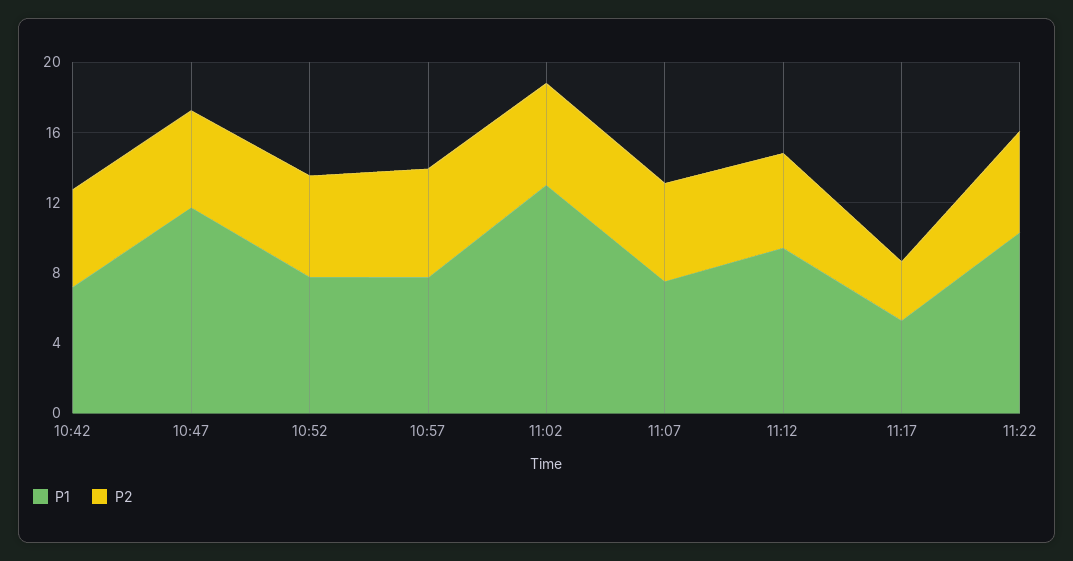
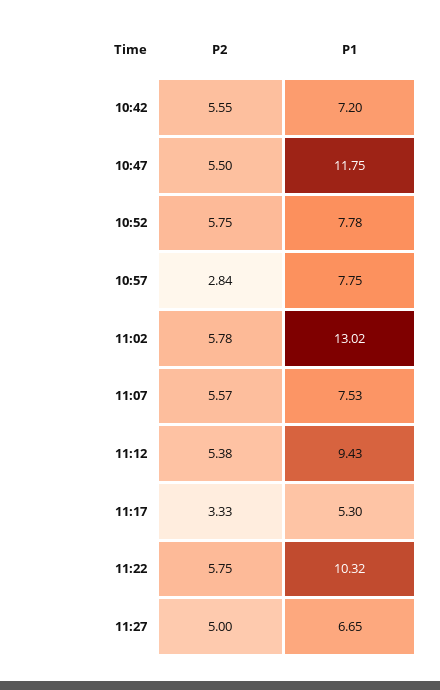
P2, 10:57: 6 -> 2.84
P2, 11:27: none -> 5
P1, 11:27: none -> 6.65

